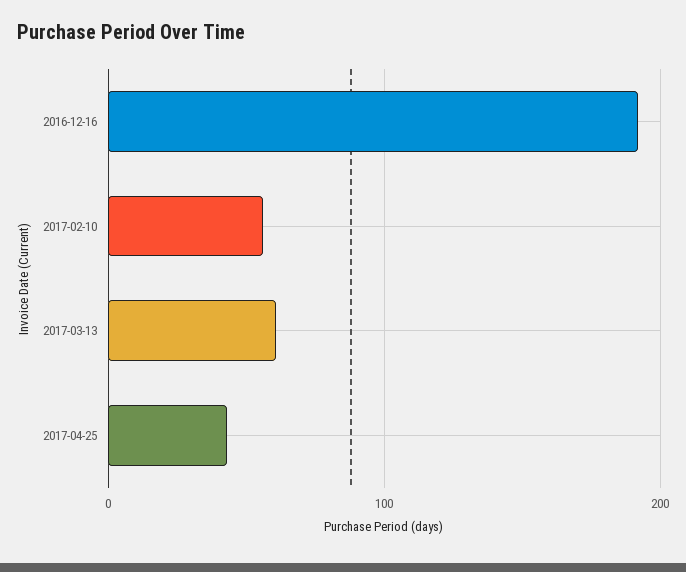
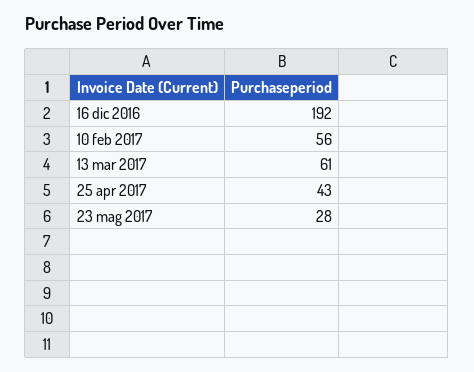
23 mag 2017: none -> 28

